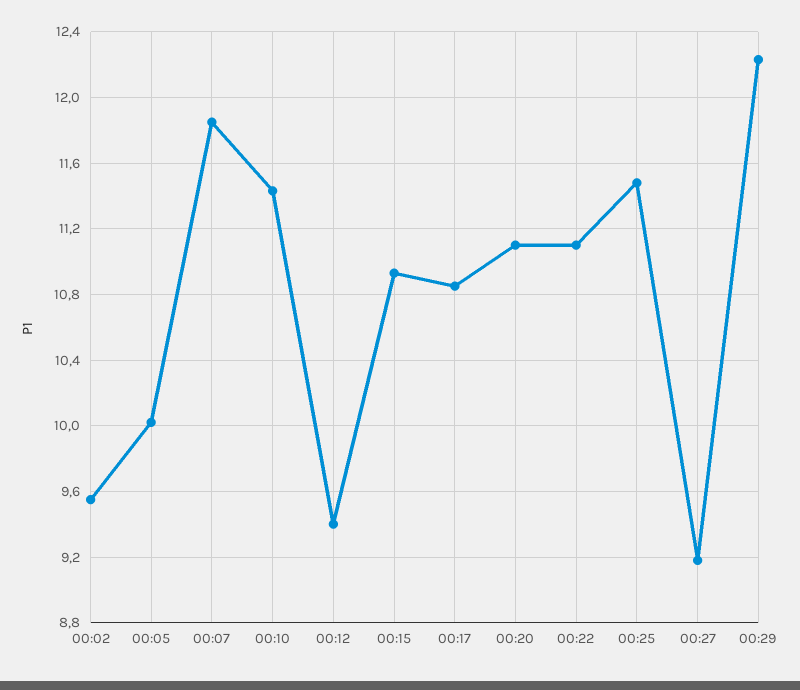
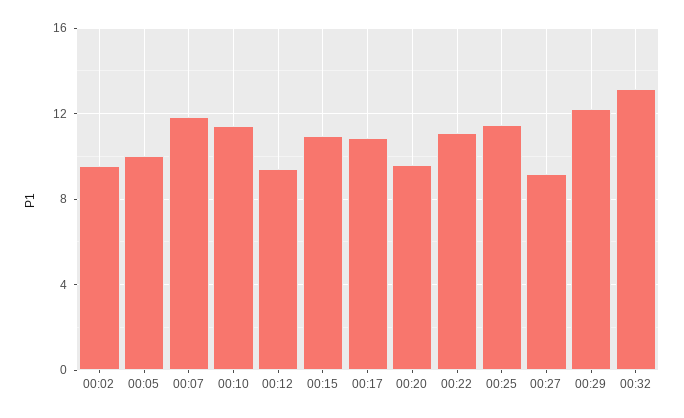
00:20: 11.1 -> 9.5
00:32: none -> 13

